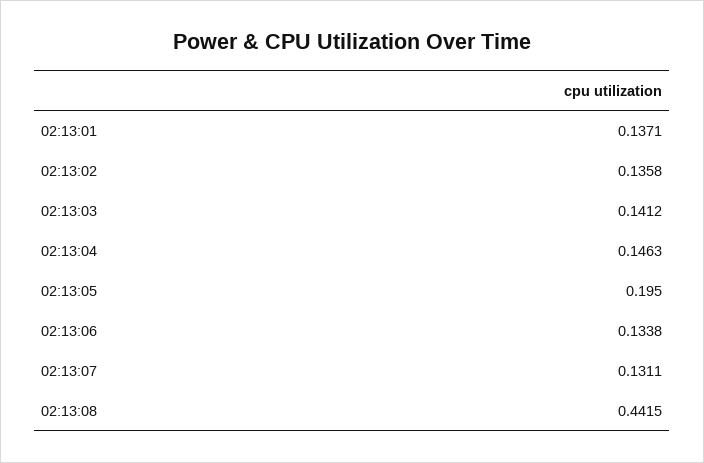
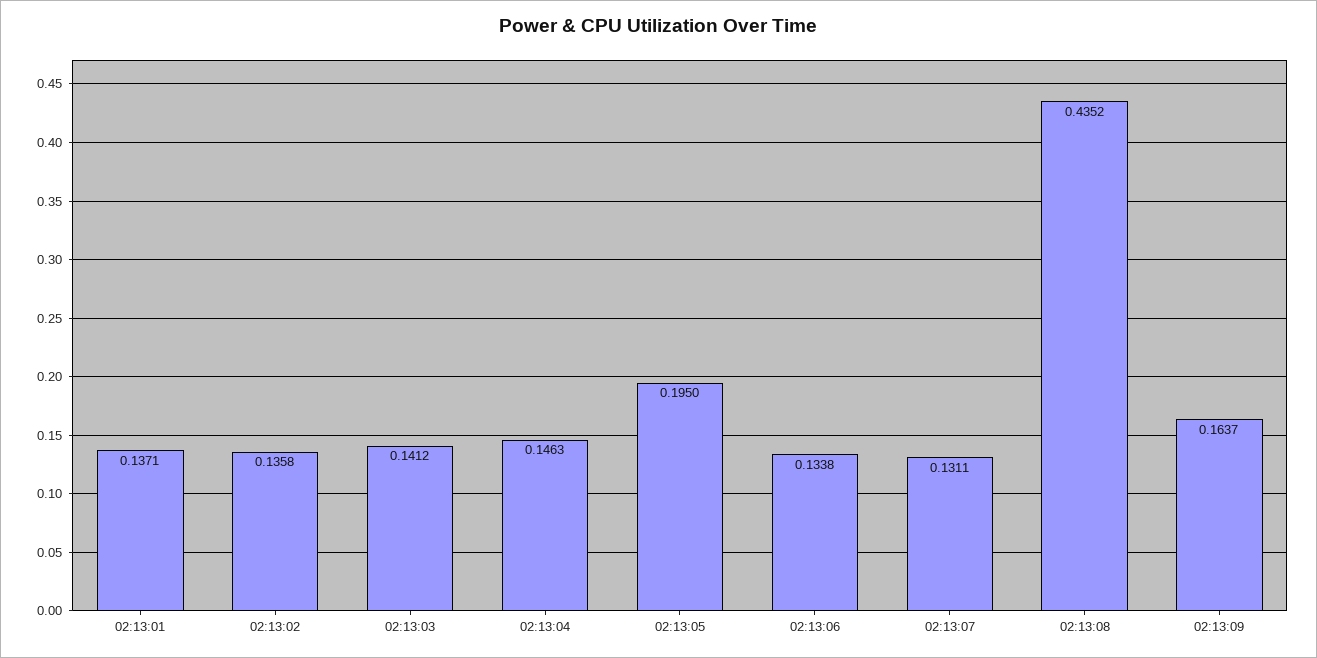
02:13:08: 0.4415 -> 0.4352
02:13:09: none -> 0.1637

